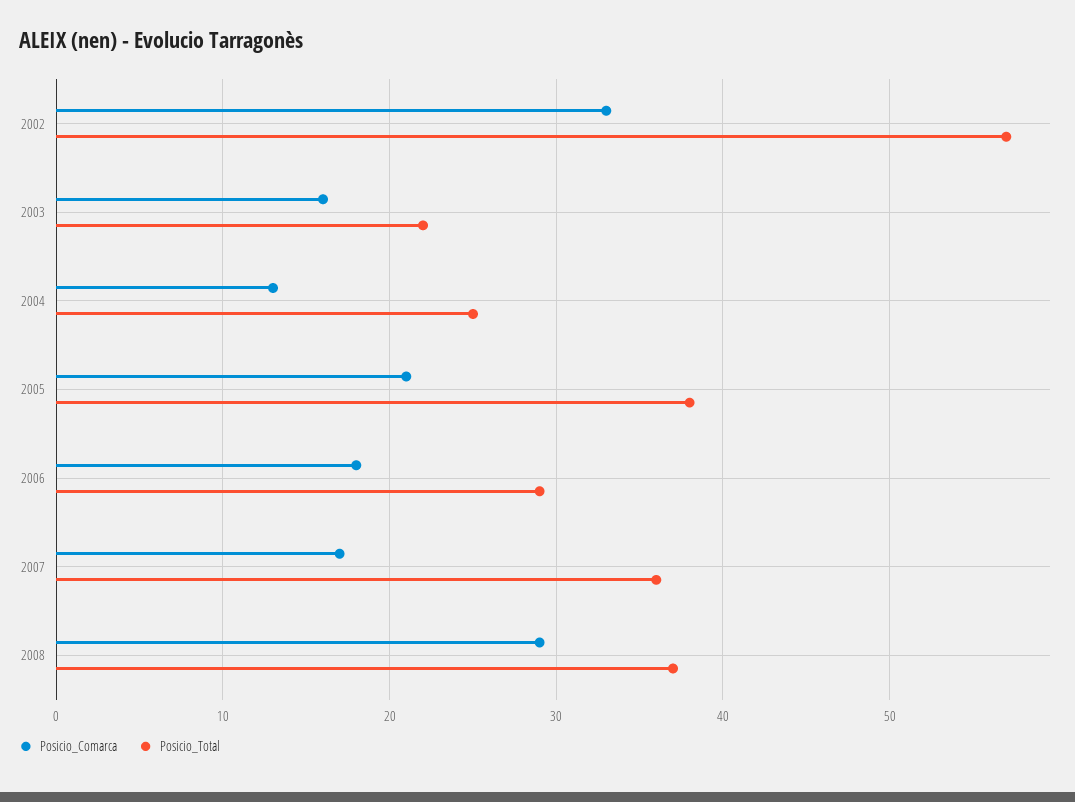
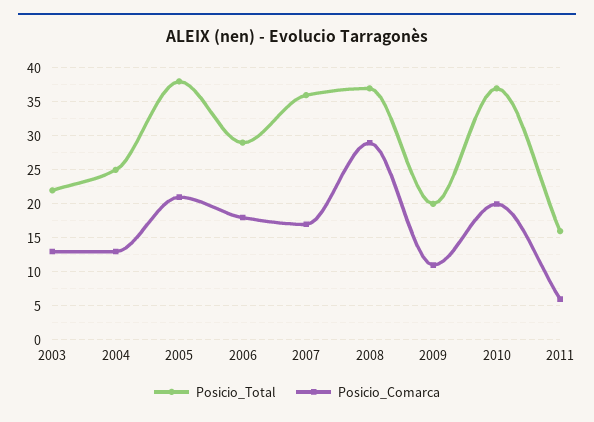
Posicio_Comarca, 2002: 33 -> none
Posicio_Total, 2002: 57 -> none
Posicio_Comarca, 2003: 16 -> 13
Posicio_Total, 2009: none -> 20
Posicio_Comarca, 2009: none -> 11
Posicio_Total, 2010: none -> 37
Posicio_Comarca, 2010: none -> 20
Posicio_Total, 2011: none -> 16
Posicio_Comarca, 2011: none -> 6

